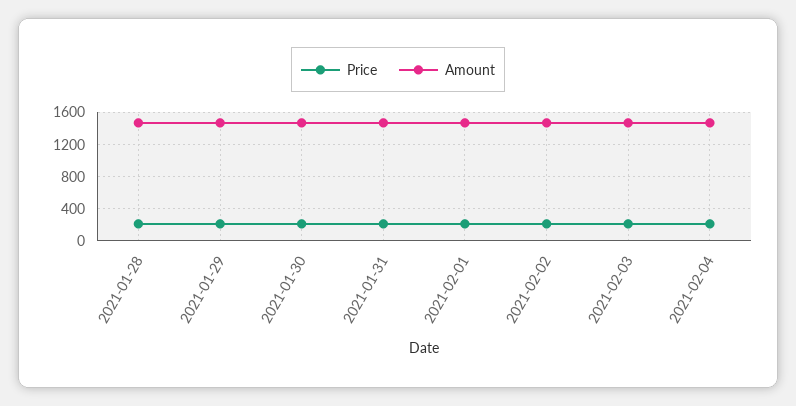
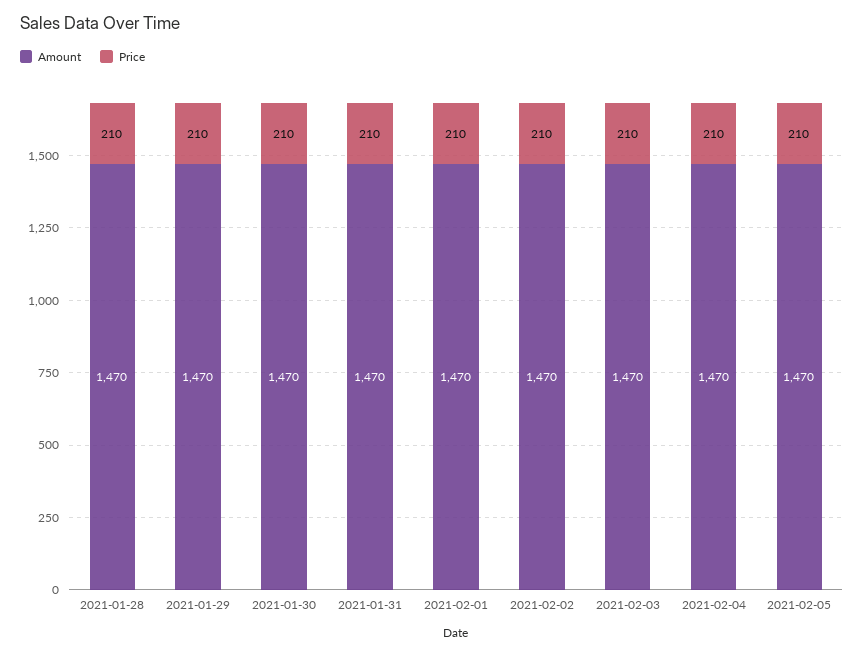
Amount, 2021-02-05: none -> 1470
Price, 2021-02-05: none -> 210

